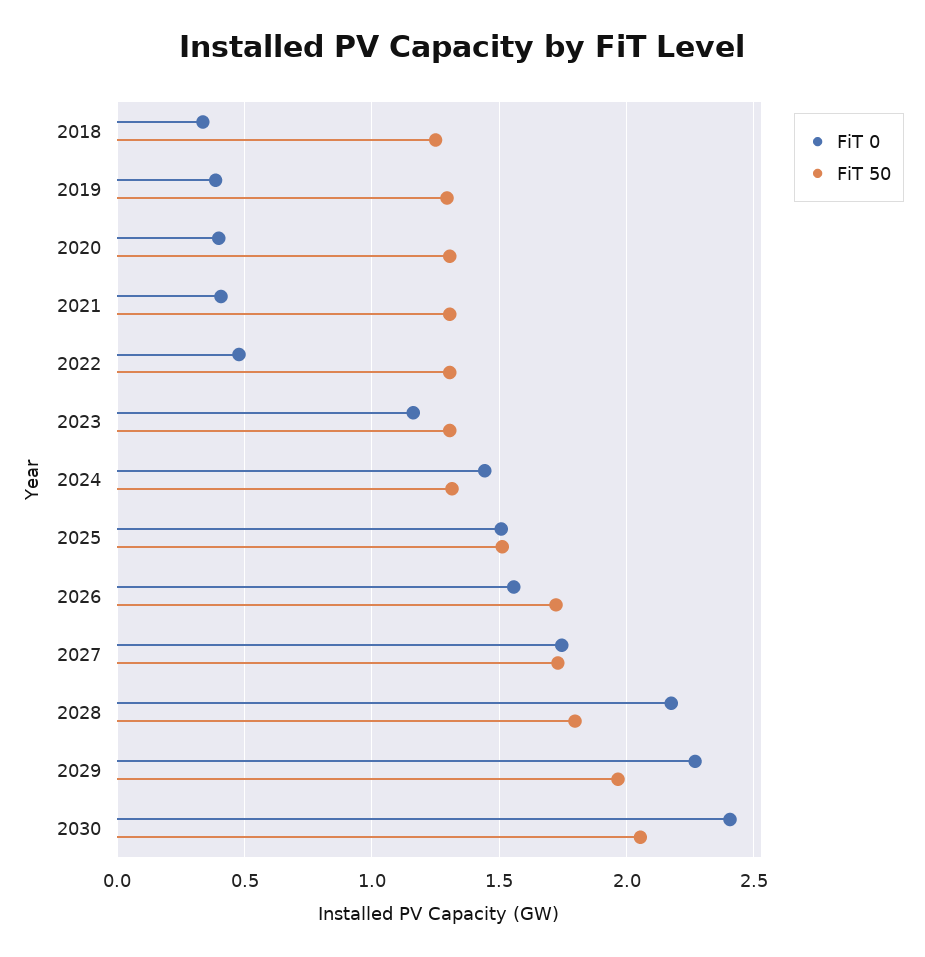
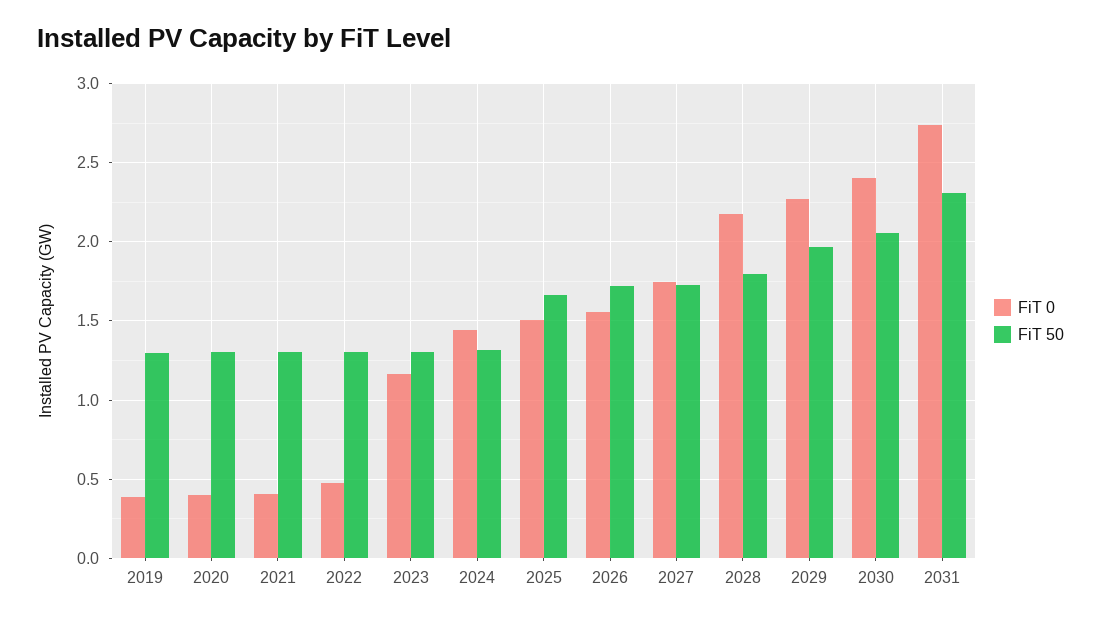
FiT 0, 2018: 0.35 -> none
FiT 50, 2018: 1.25 -> none
FiT 50, 2025: 1.5 -> 1.65
FiT 0, 2031: none -> 2.75
FiT 50, 2031: none -> 2.3

